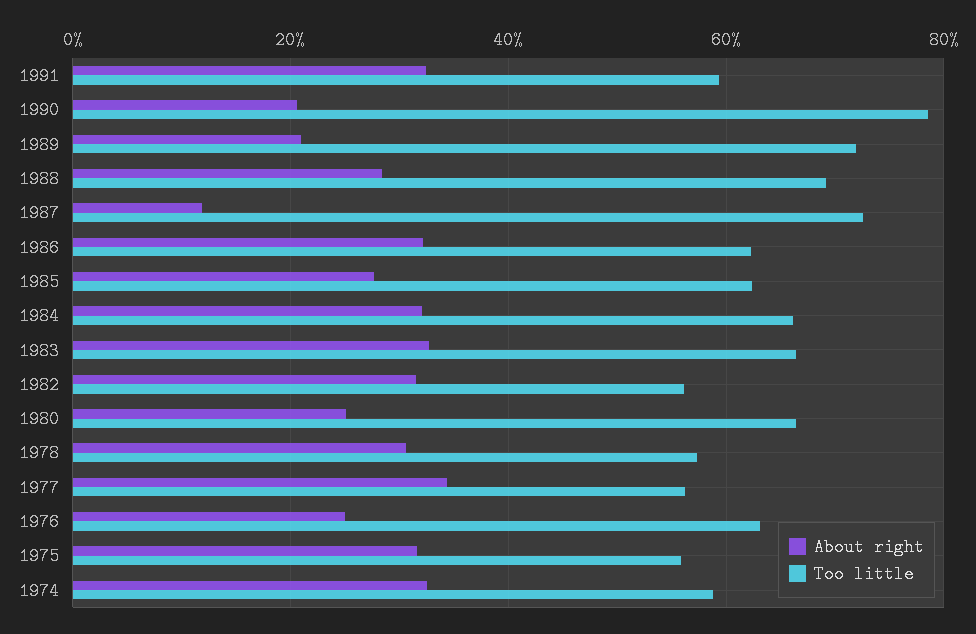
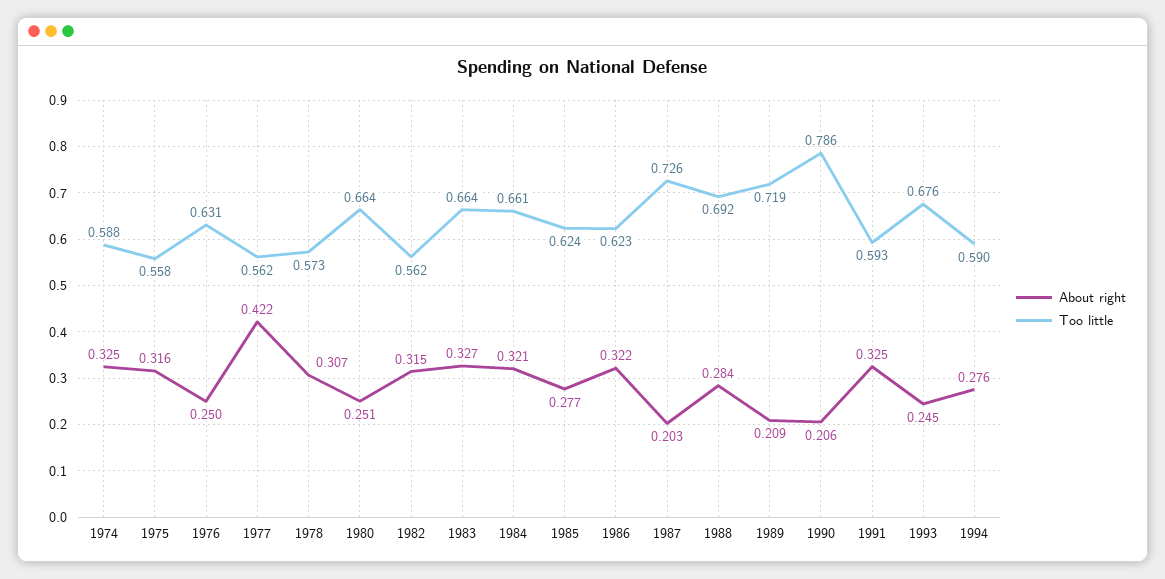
About right, 1987: 0.12 -> 0.203
About right, 1977: 0.34 -> 0.422
About right, 1993: none -> 0.245
Too little, 1993: none -> 0.676
About right, 1994: none -> 0.276
Too little, 1994: none -> 0.59

